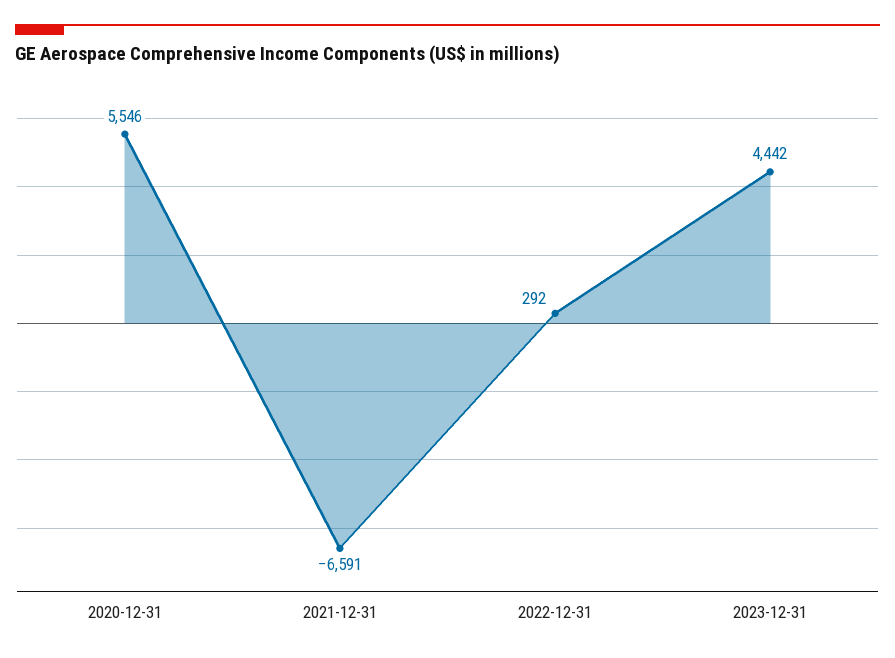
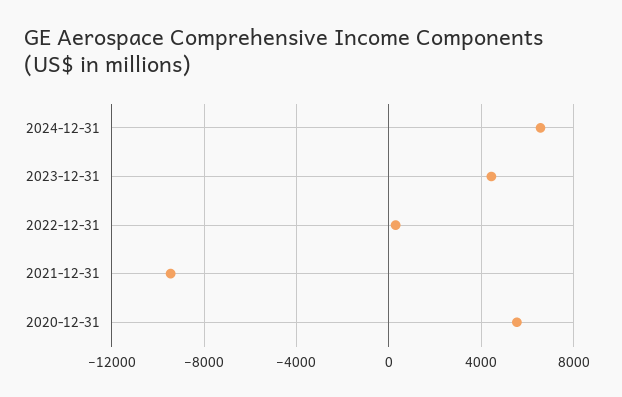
2021-12-31: -6591 -> -9500
2024-12-31: none -> 6500

